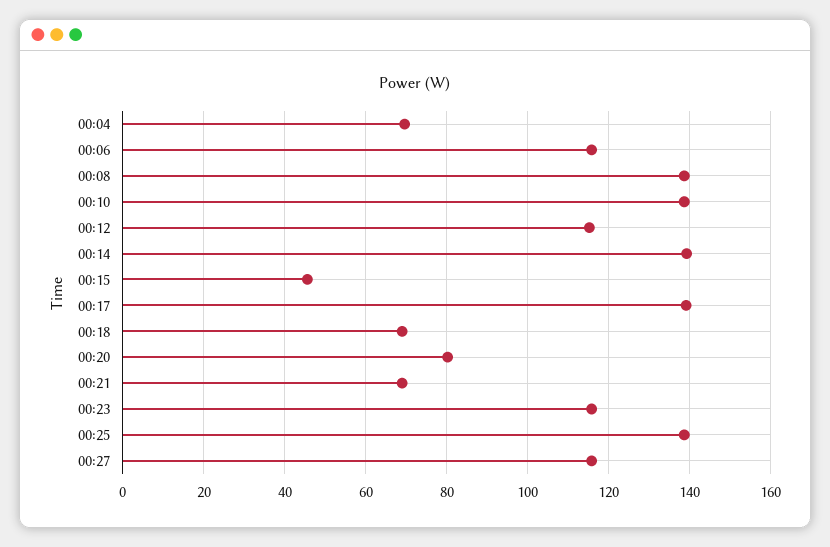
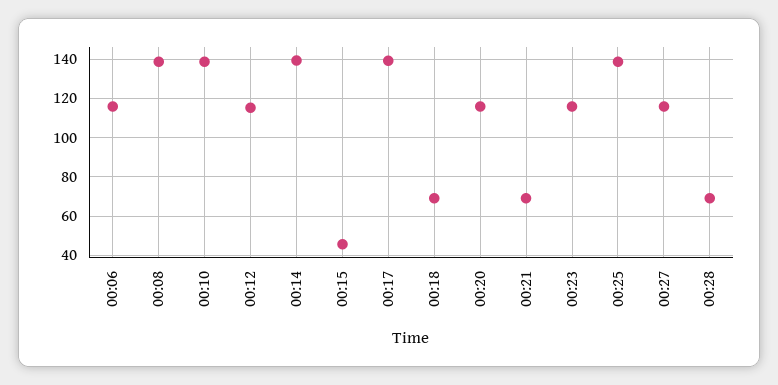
00:04: 70 -> none
00:20: 80 -> 115
00:28: none -> 70

